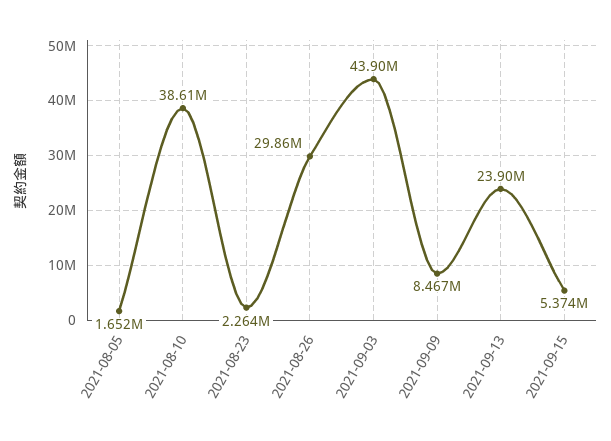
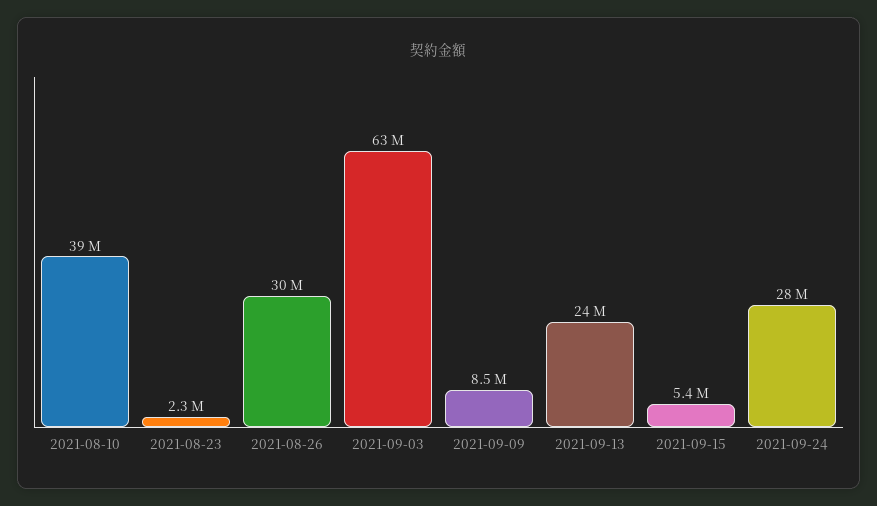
2021-08-05: 1652000 -> none
2021-09-03: 43900000 -> 63000000
2021-09-24: none -> 28000000

